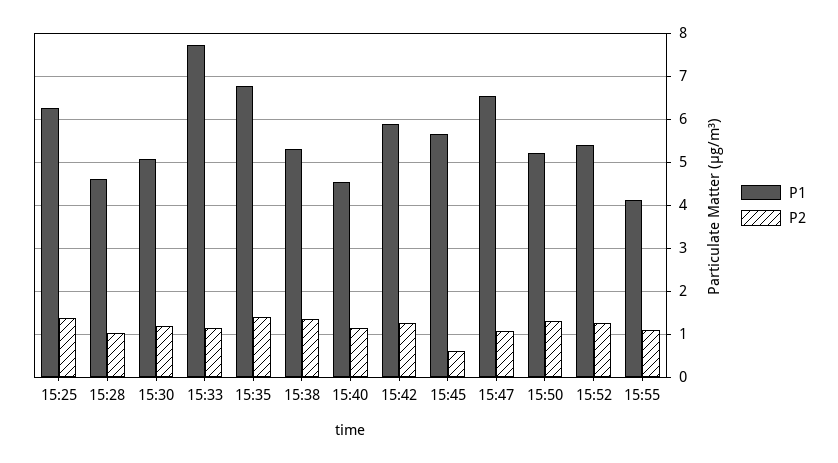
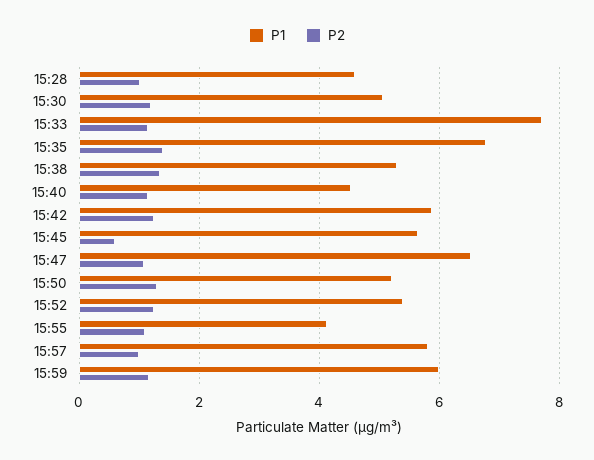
P1, 15:25: 6.2 -> none
P2, 15:25: 1.4 -> none
P1, 15:57: none -> 5.8
P2, 15:57: none -> 1
P1, 15:59: none -> 6
P2, 15:59: none -> 1.2

